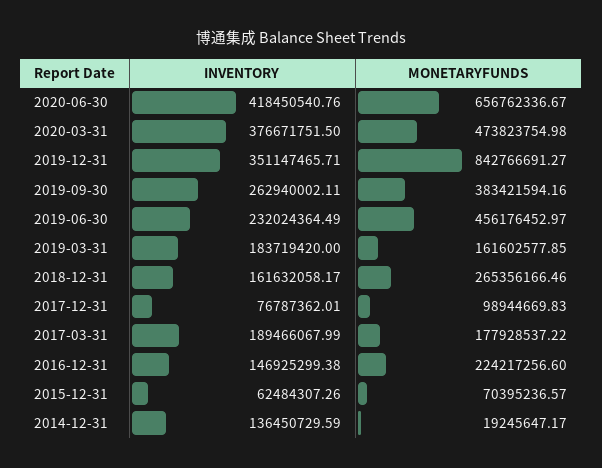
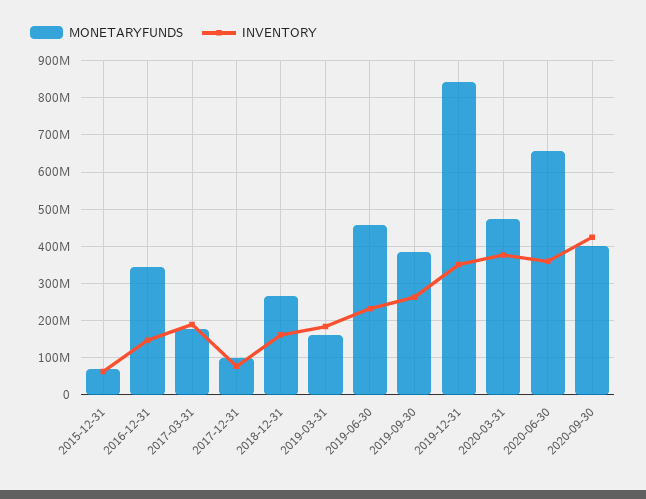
INVENTORY, 2020-06-30: 418450540.76 -> 360000000
MONETARYFUNDS, 2016-12-31: 224217256.6 -> 340000000
INVENTORY, 2014-12-31: 136450729.59 -> none
MONETARYFUNDS, 2014-12-31: 19245647.17 -> none
MONETARYFUNDS, 2020-09-30: none -> 400000000
INVENTORY, 2020-09-30: none -> 420000000

